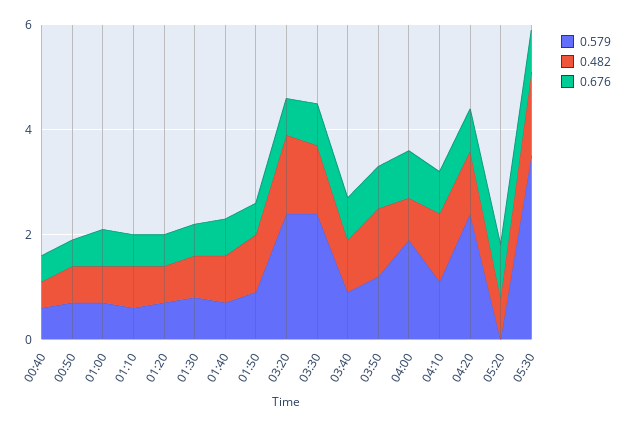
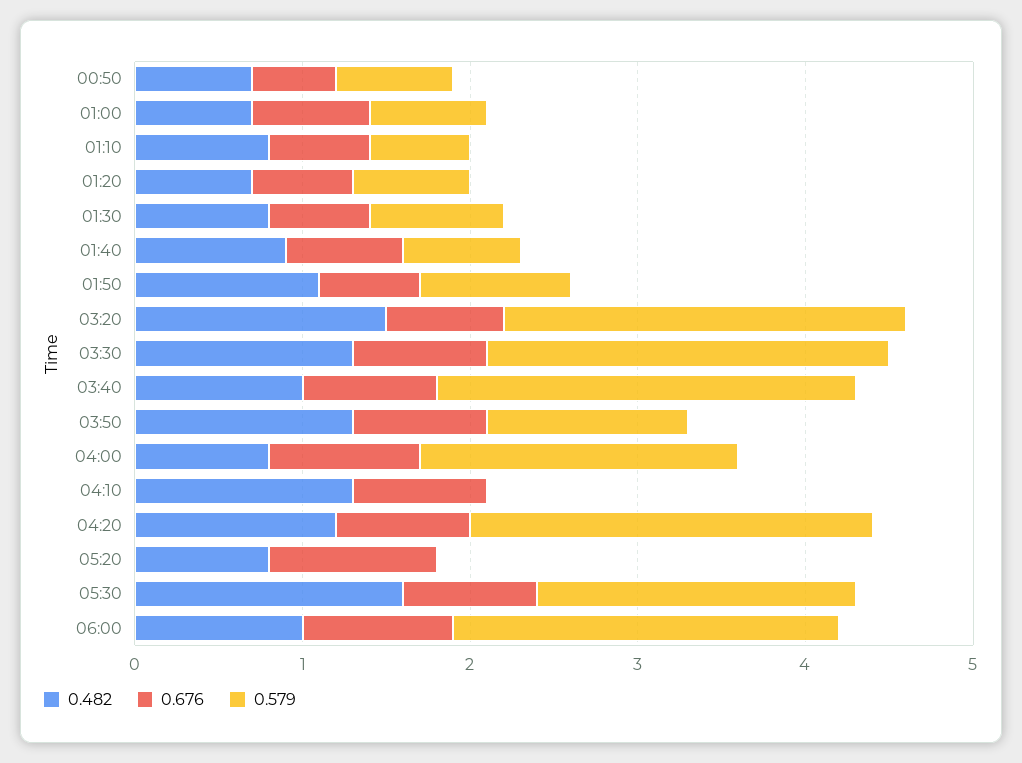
0.579, 00:40: 0.5 -> none
0.482, 00:40: 0.5 -> none
0.676, 00:40: 0.5 -> none
0.579, 03:40: 1 -> 2.5
0.579, 04:10: 1 -> 0
0.579, 05:30: 3.5 -> 1.9
0.482, 06:00: none -> 1
0.676, 06:00: none -> 0.9
0.579, 06:00: none -> 2.3

